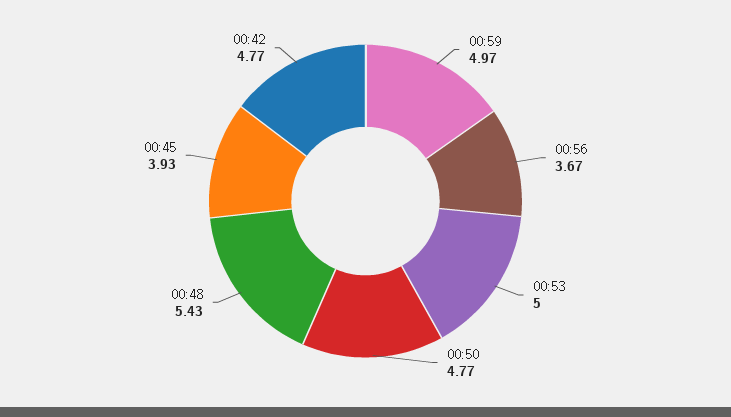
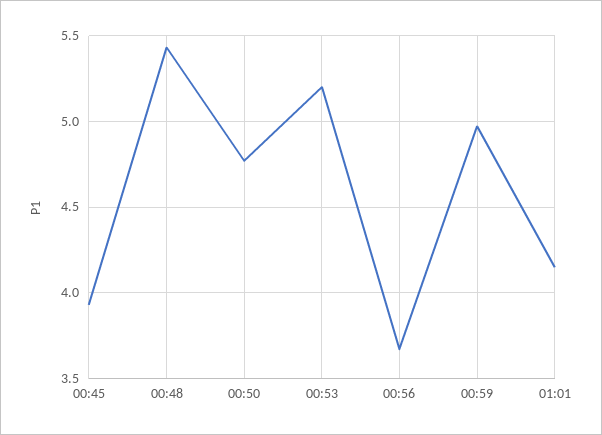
00:53: 5 -> 5.2
00:42: 4.77 -> none
01:01: none -> 4.15

